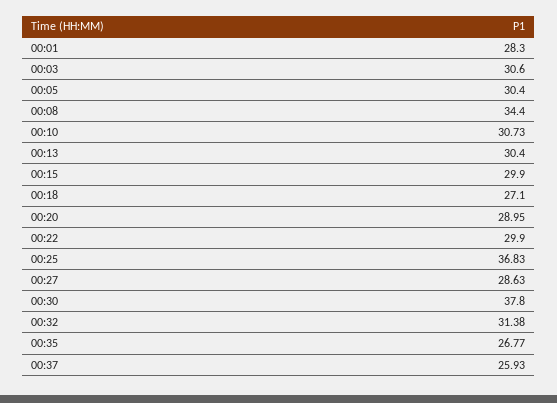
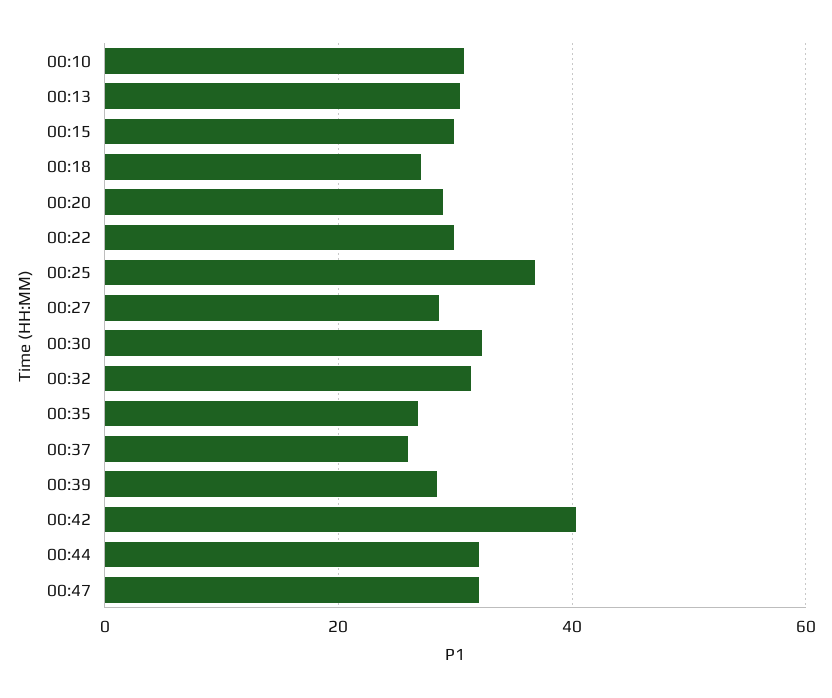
00:01: 28.3 -> none
00:03: 30.6 -> none
00:05: 30.4 -> none
00:08: 34.4 -> none
00:30: 37.8 -> 32
00:39: none -> 28
00:42: none -> 40
00:44: none -> 32
00:47: none -> 32

